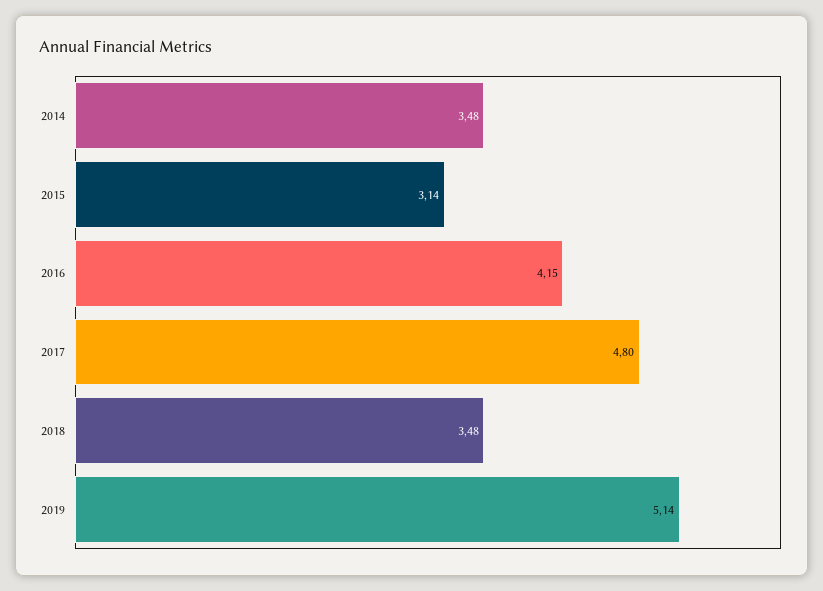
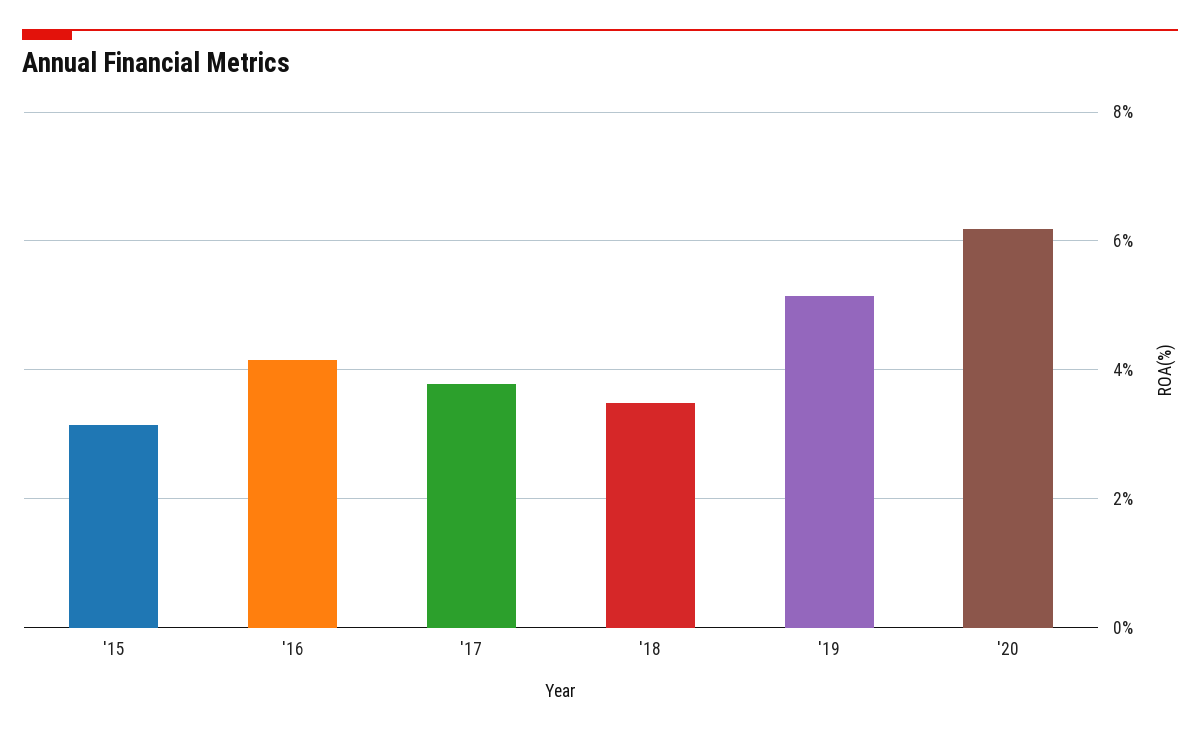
2014: 3.48 -> none
2017: 4.8 -> 3.8
'20: none -> 6.2

